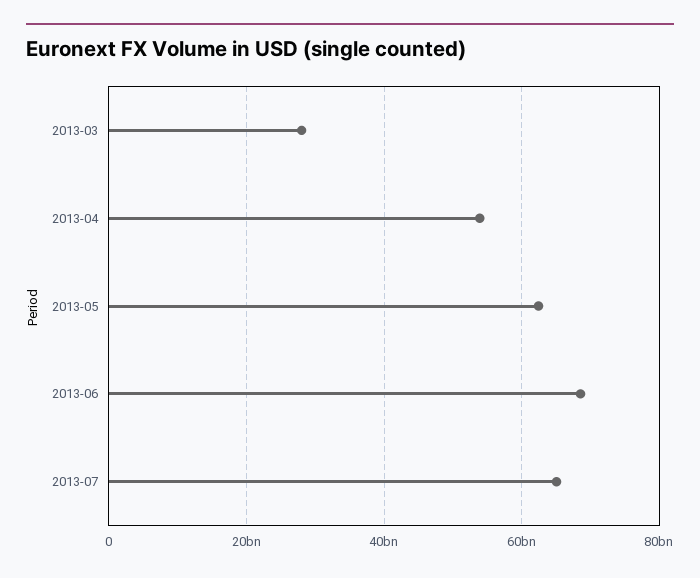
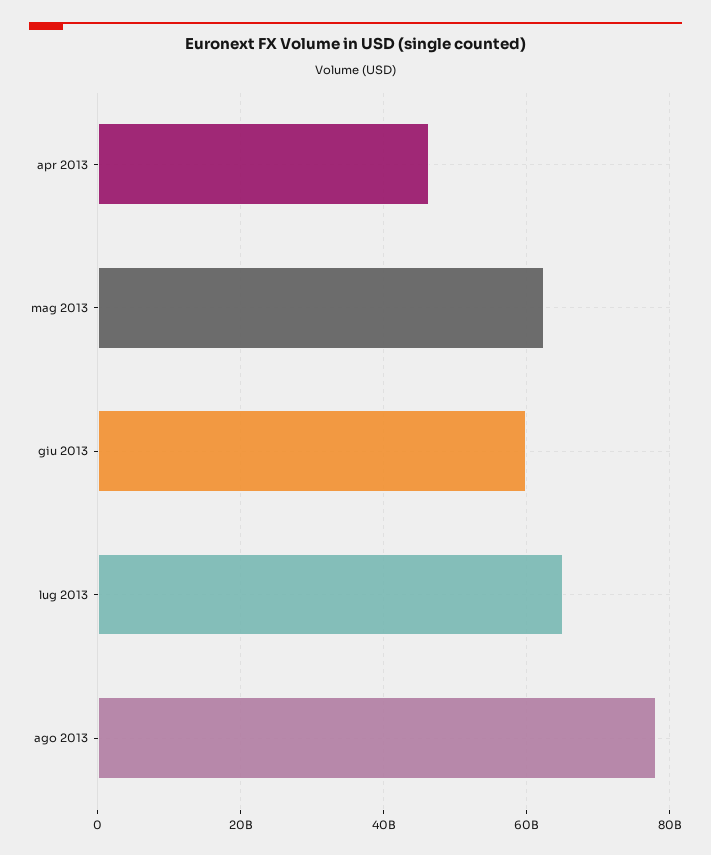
2013-03: 28000000000 -> none
2013-04: 54000000000 -> 46000000000
2013-06: 68000000000 -> 60000000000
ago 2013: none -> 78000000000

